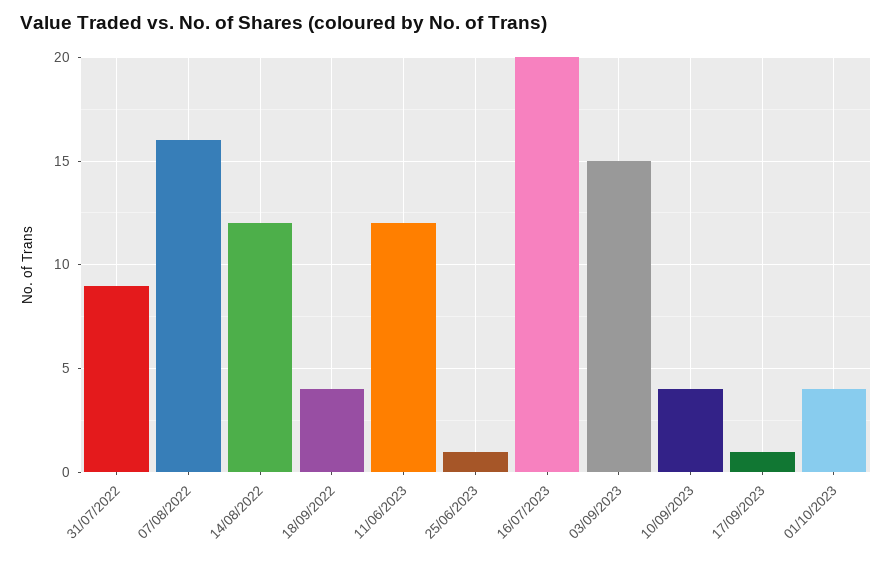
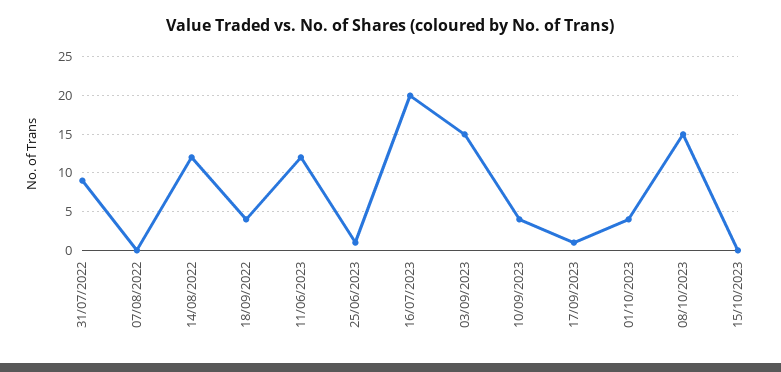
07/08/2022: 16 -> 0
08/10/2023: none -> 15
15/10/2023: none -> 0

